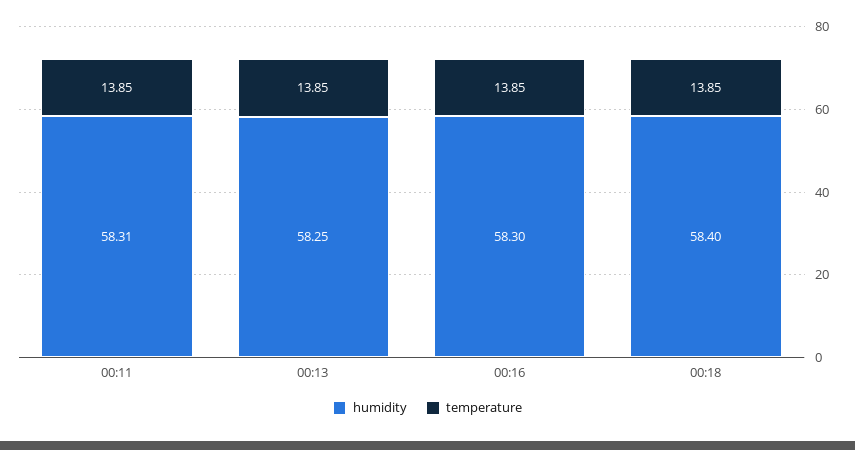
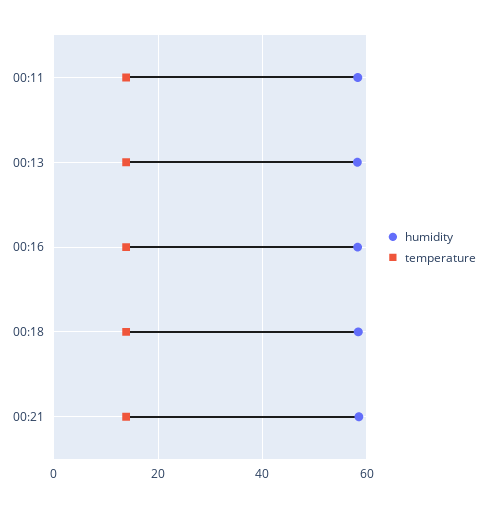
humidity, 00:21: none -> 58
temperature, 00:21: none -> 14

